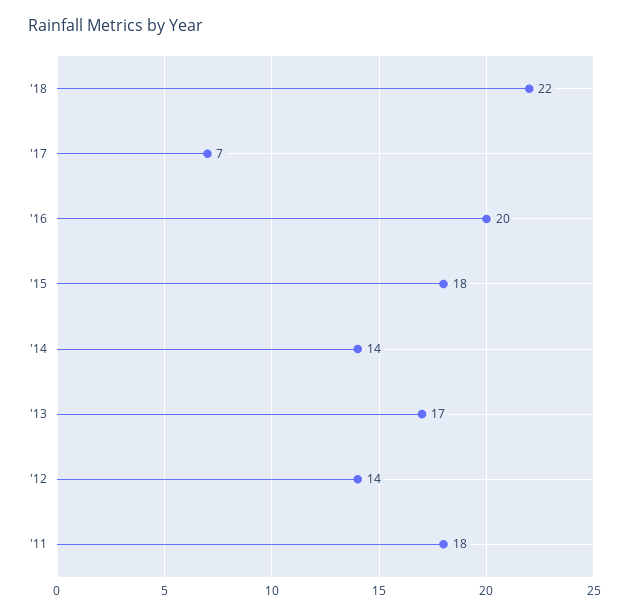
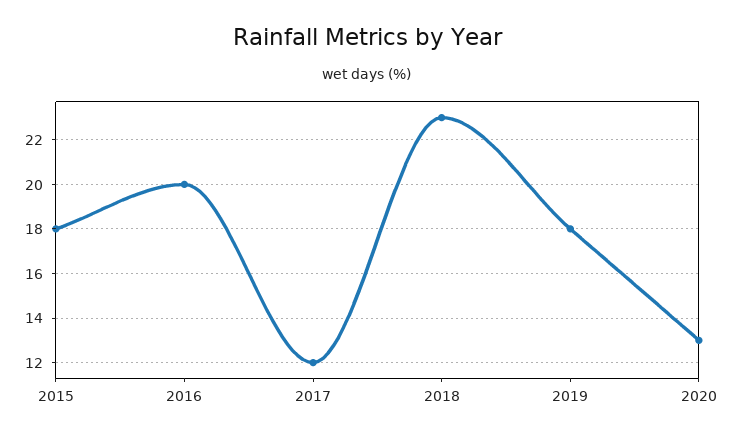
'18: 22 -> 23
'17: 7 -> 12
'14: 14 -> none
'13: 17 -> none
'12: 14 -> none
'11: 18 -> none
2019: none -> 18
2020: none -> 13

